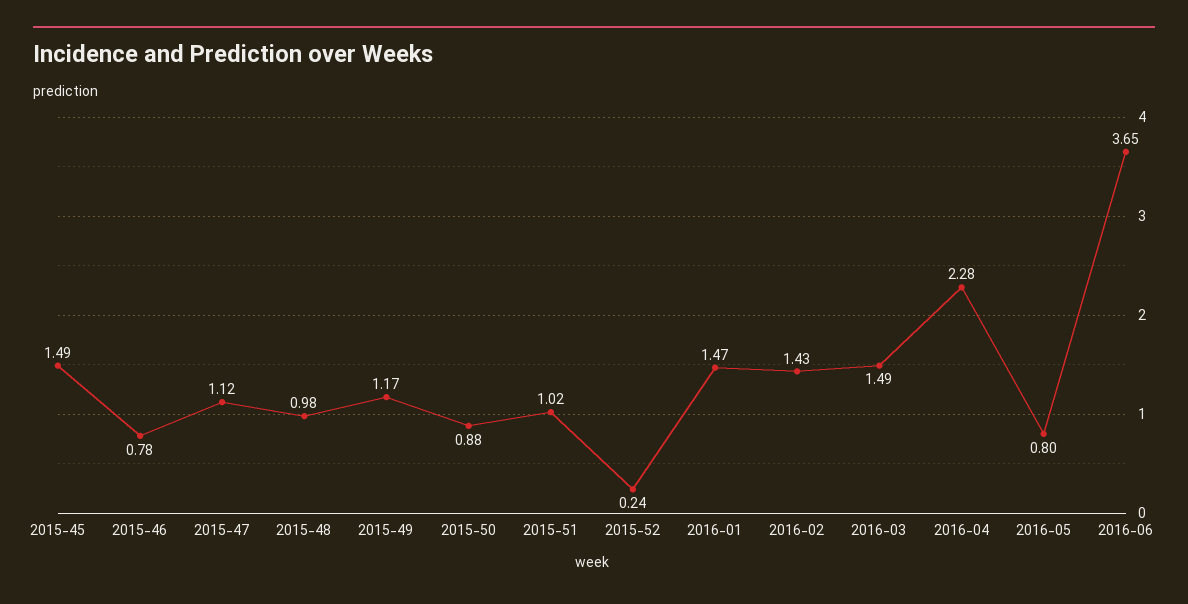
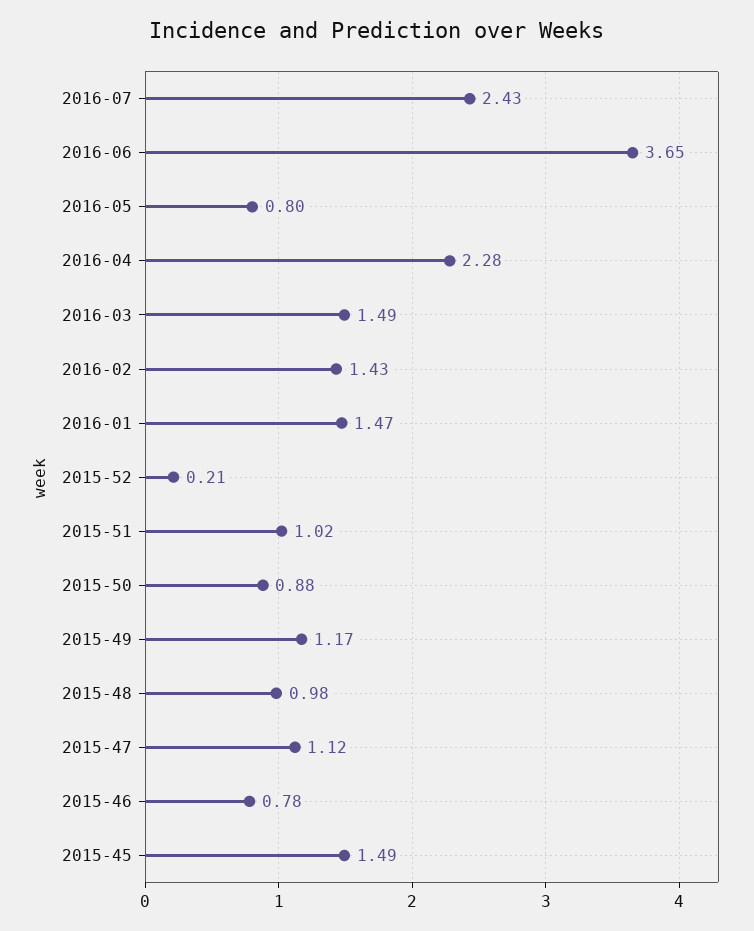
2015-52: 0.24 -> 0.21
2016-07: none -> 2.43

